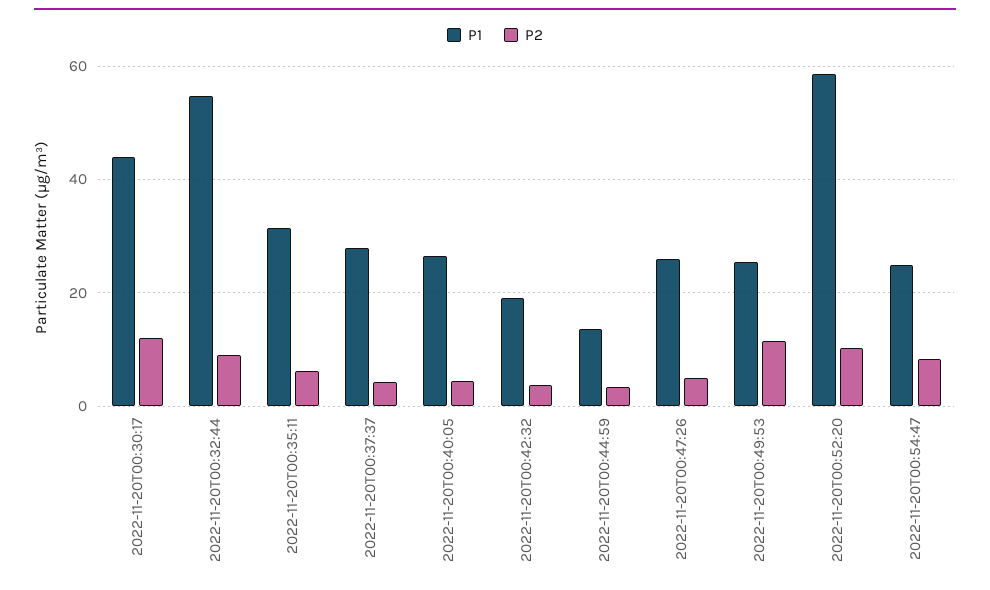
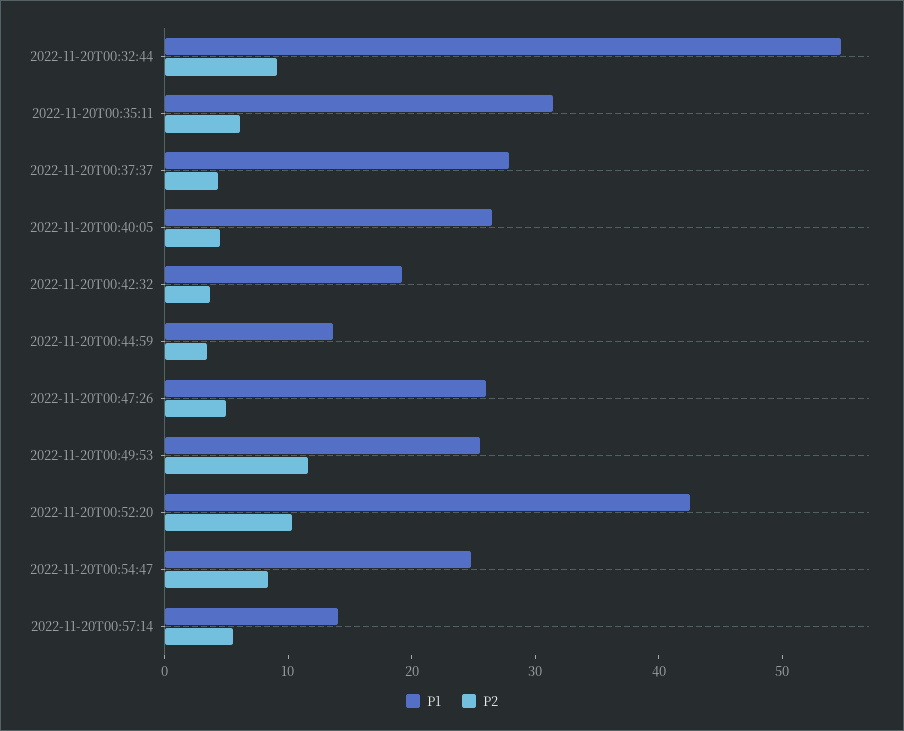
P1, 2022-11-20T00:30:17: 44 -> none
P2, 2022-11-20T00:30:17: 12 -> none
P1, 2022-11-20T00:52:20: 58 -> 42
P1, 2022-11-20T00:57:14: none -> 14
P2, 2022-11-20T00:57:14: none -> 6

